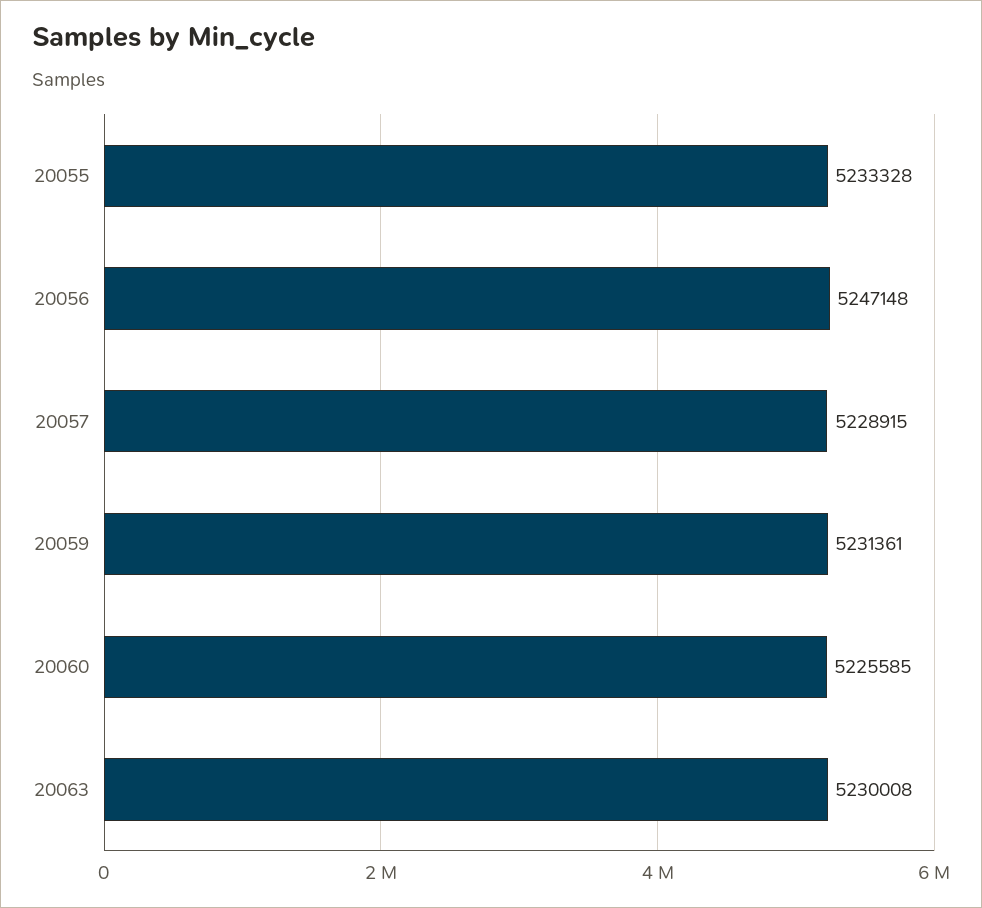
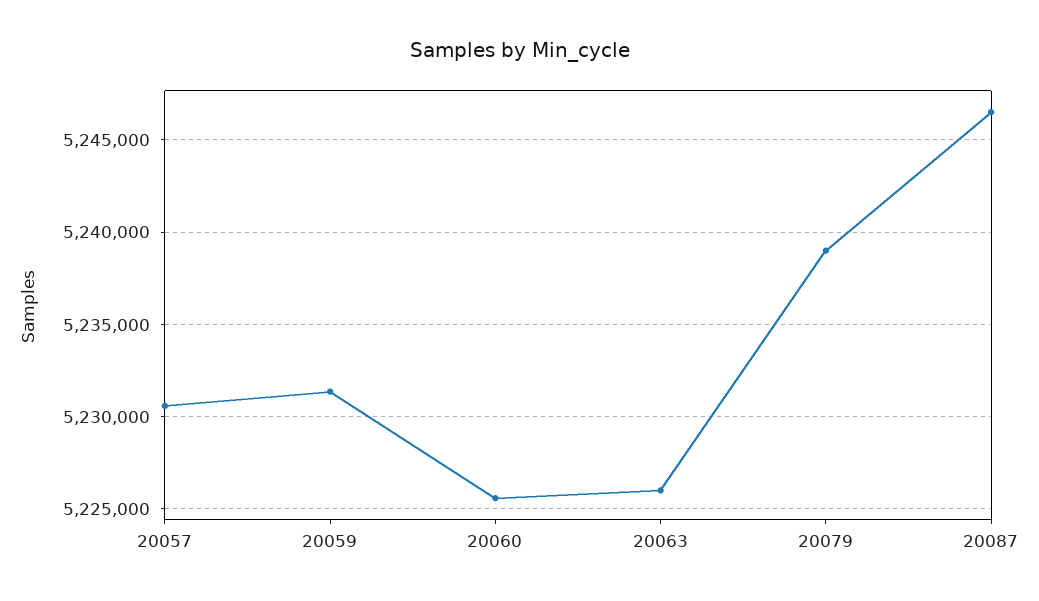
20055: 5233328 -> none
20056: 5247148 -> none
20057: 5228915 -> 5230500
20063: 5230008 -> 5226000
20079: none -> 5239000
20087: none -> 5246500

